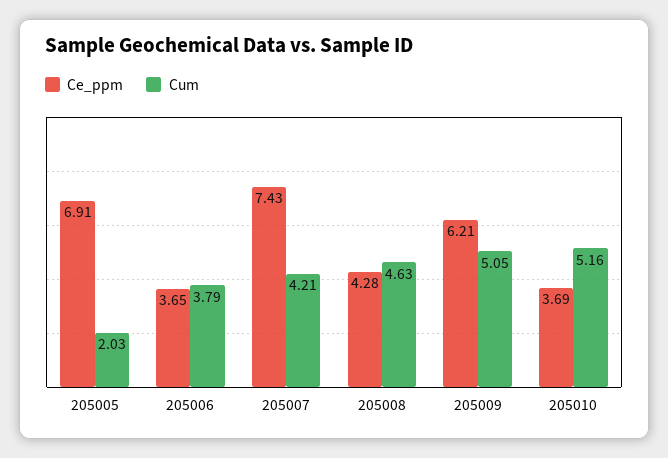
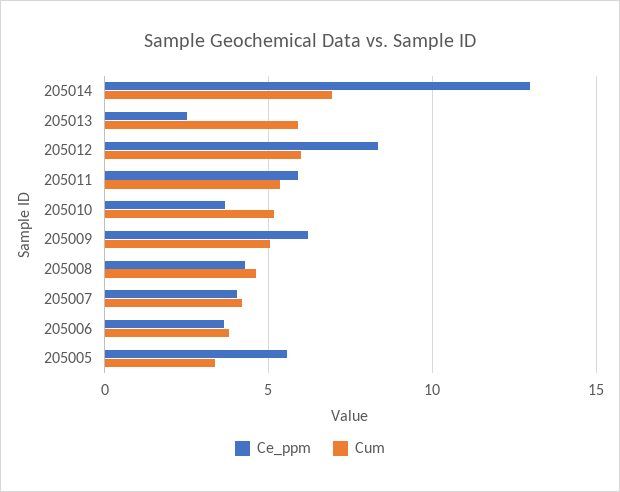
Ce_ppm, 205005: 6.91 -> 5.5
Cum, 205005: 2.03 -> 3.5
Ce_ppm, 205007: 7.43 -> 4
Ce_ppm, 205014: none -> 13
Cum, 205014: none -> 7
Ce_ppm, 205013: none -> 2.5
Cum, 205013: none -> 6
Ce_ppm, 205012: none -> 8.5
Cum, 205012: none -> 6
Ce_ppm, 205011: none -> 6
Cum, 205011: none -> 5.5

